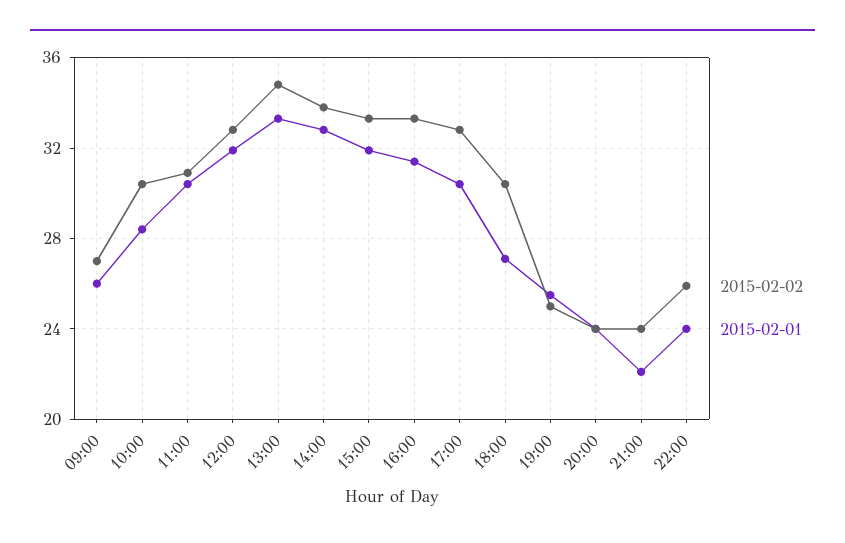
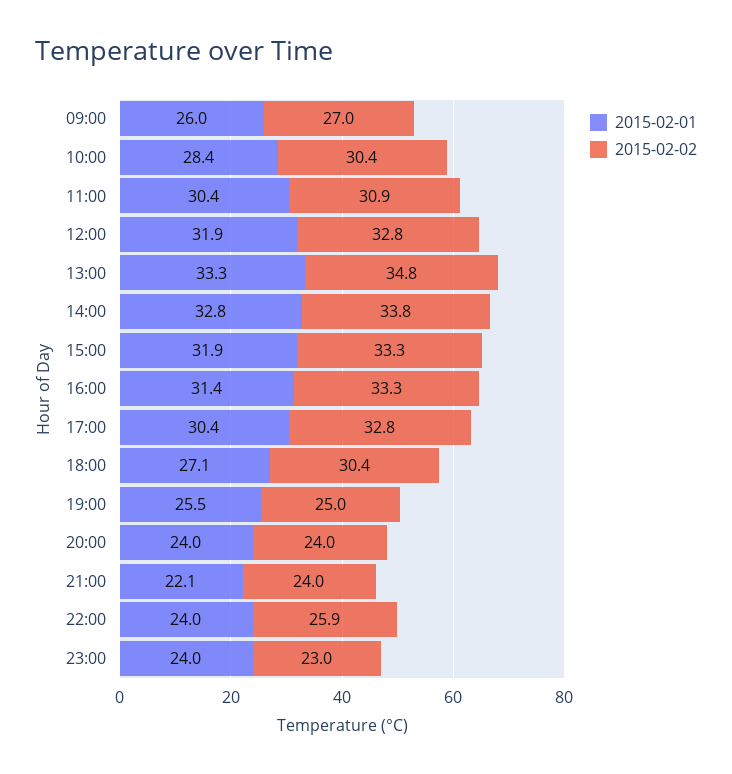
2015-02-01, 23:00: none -> 24
2015-02-02, 23:00: none -> 23

